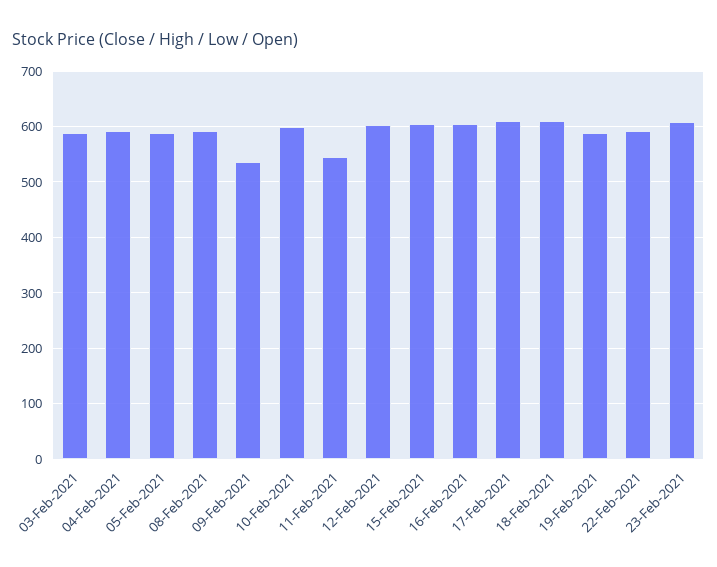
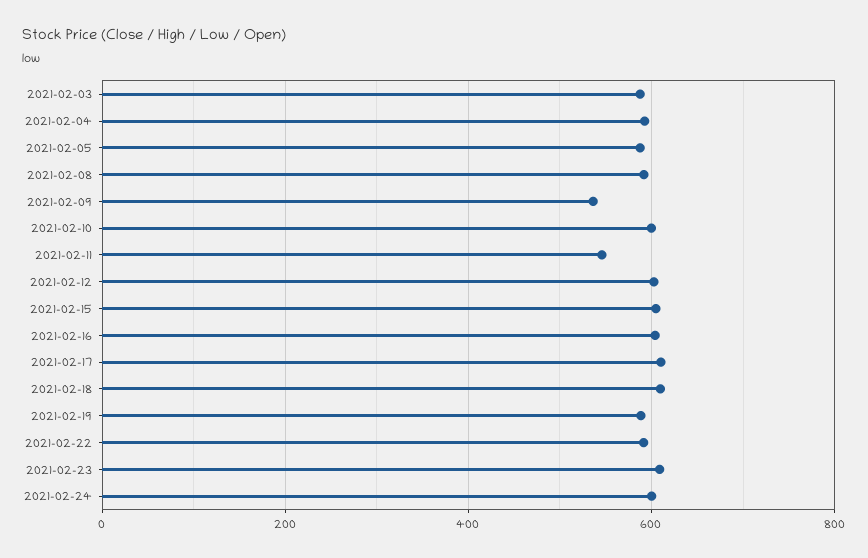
2021-02-24: none -> 600

